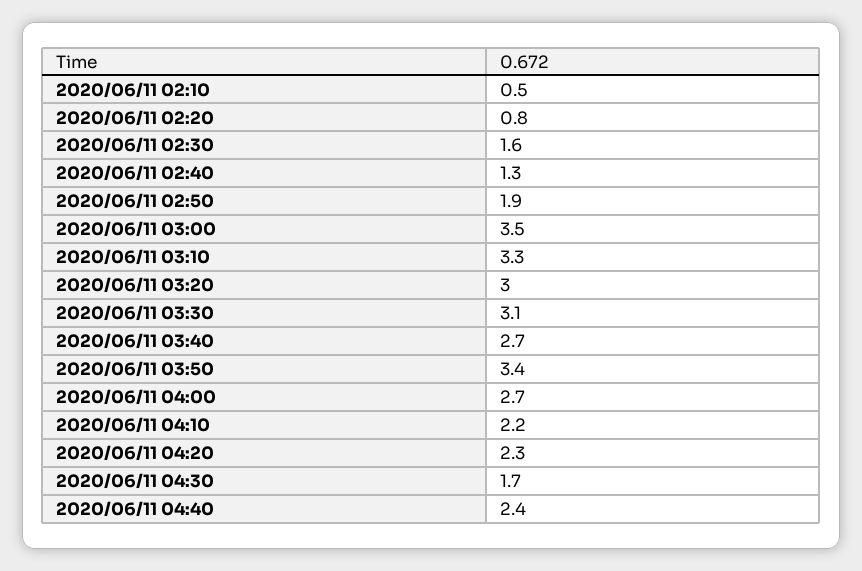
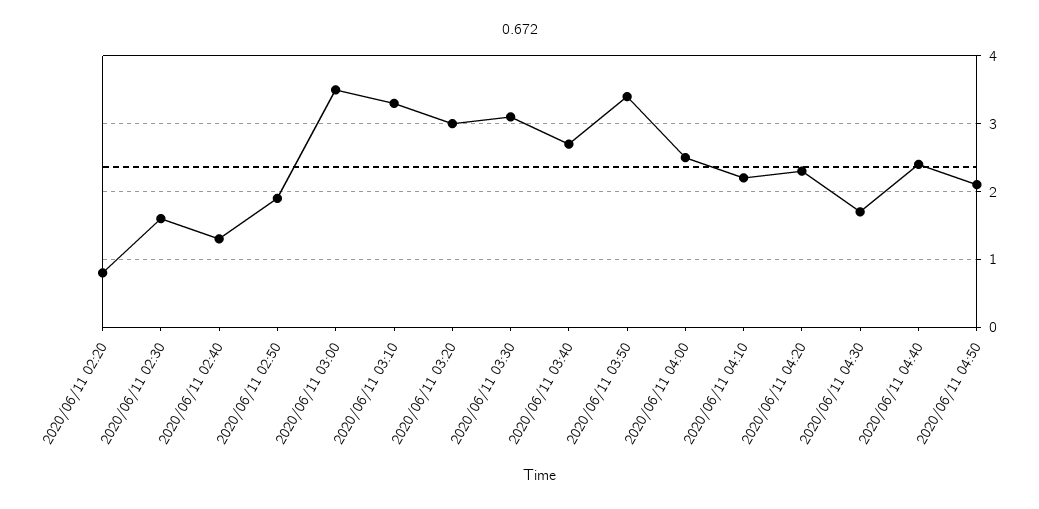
2020/06/11 02:10: 0.5 -> none
2020/06/11 04:00: 2.7 -> 2.5
2020/06/11 04:50: none -> 2.1

